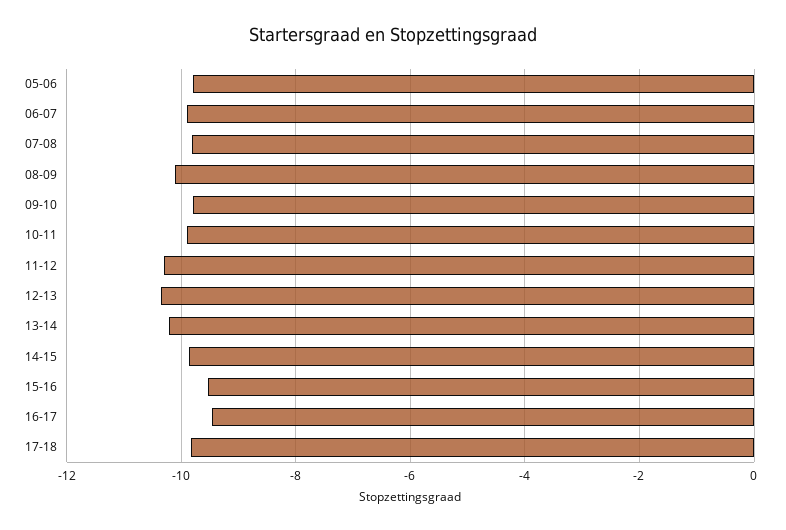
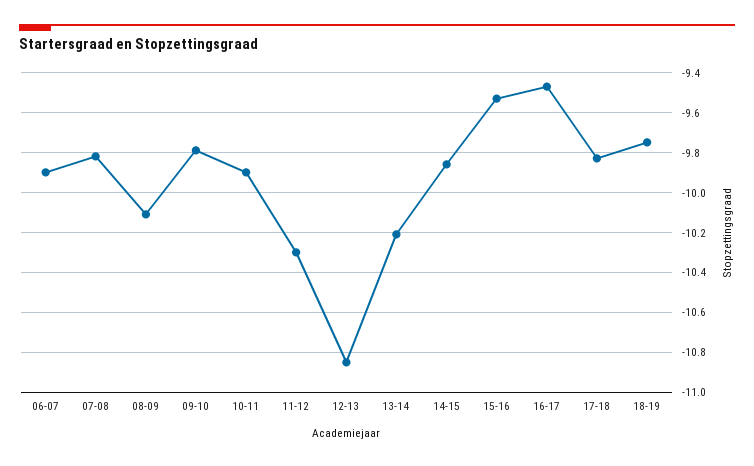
05-06: -9.8 -> none
12-13: -10.4 -> -10.85
18-19: none -> -9.75

